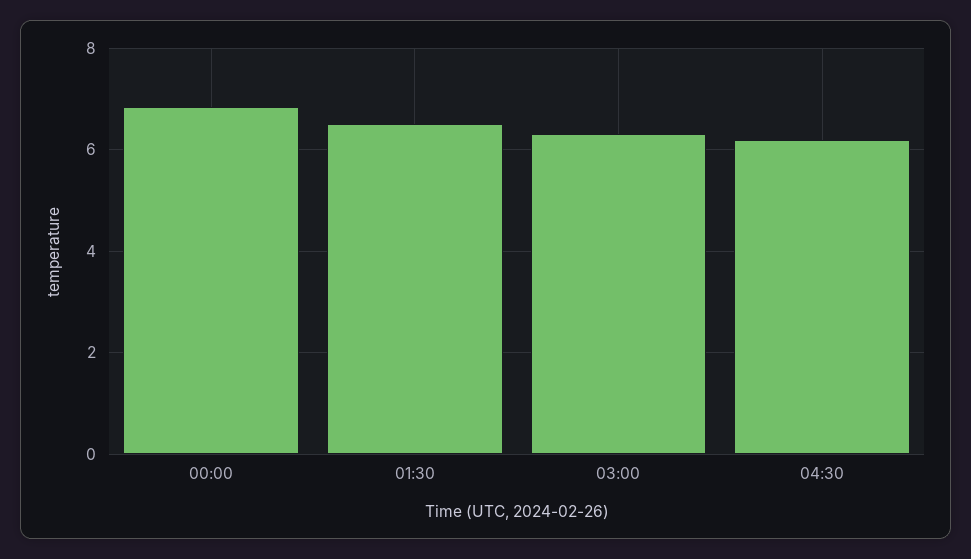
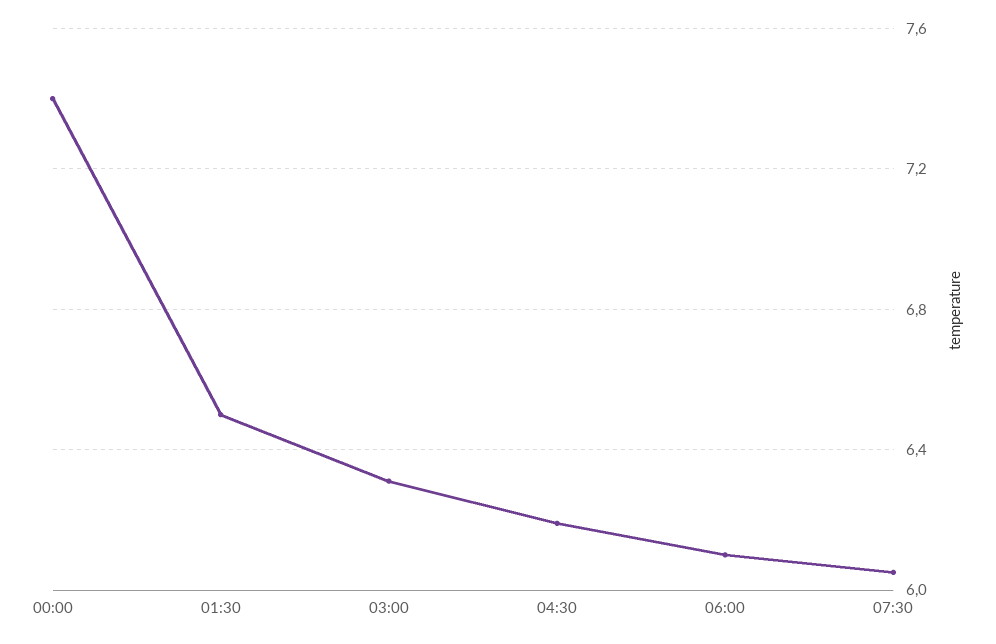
00:00: 6.8 -> 7.4
06:00: none -> 6.1
07:30: none -> 6.05

